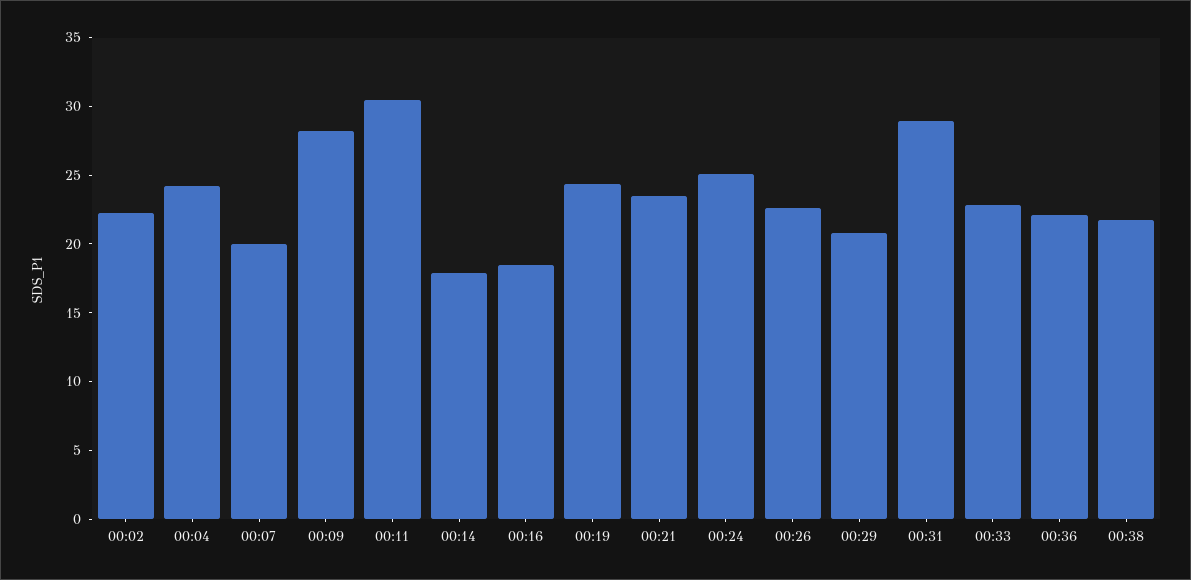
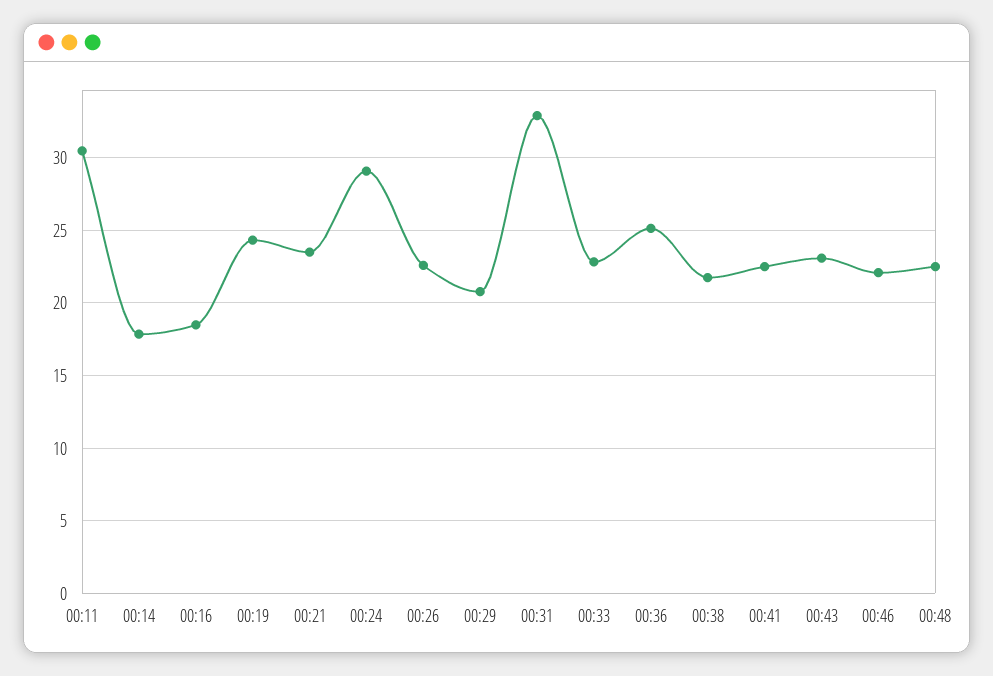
00:02: 22 -> none
00:04: 24 -> none
00:07: 20 -> none
00:09: 28 -> none
00:24: 25 -> 29
00:31: 29 -> 33
00:36: 22 -> 25
00:41: none -> 22.5
00:43: none -> 23
00:46: none -> 22
00:48: none -> 22.5

